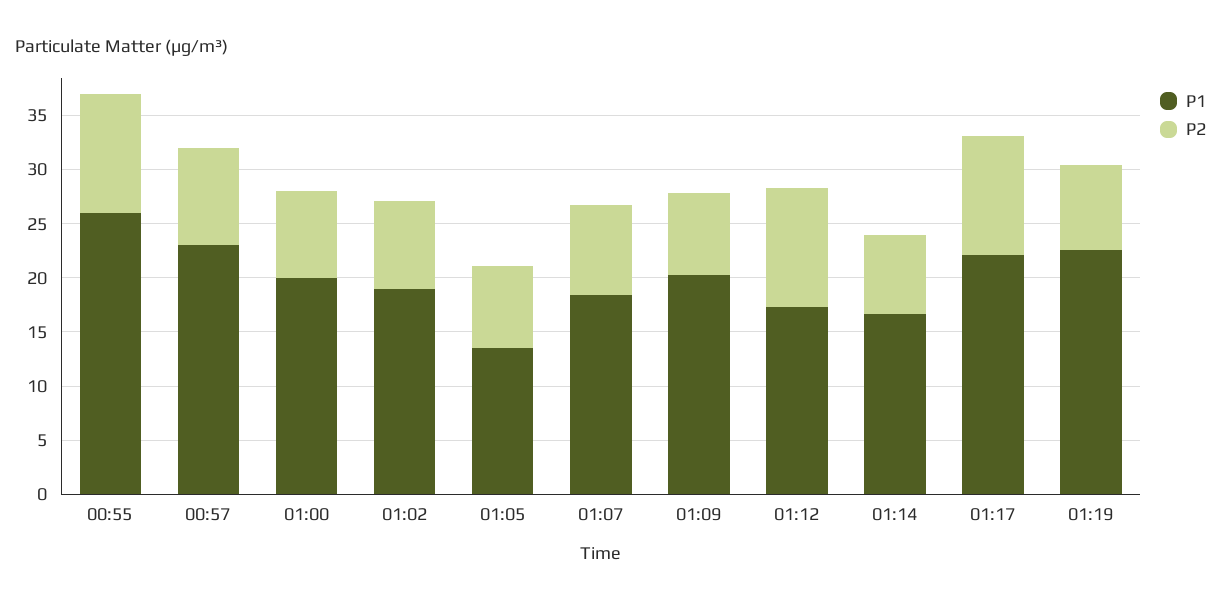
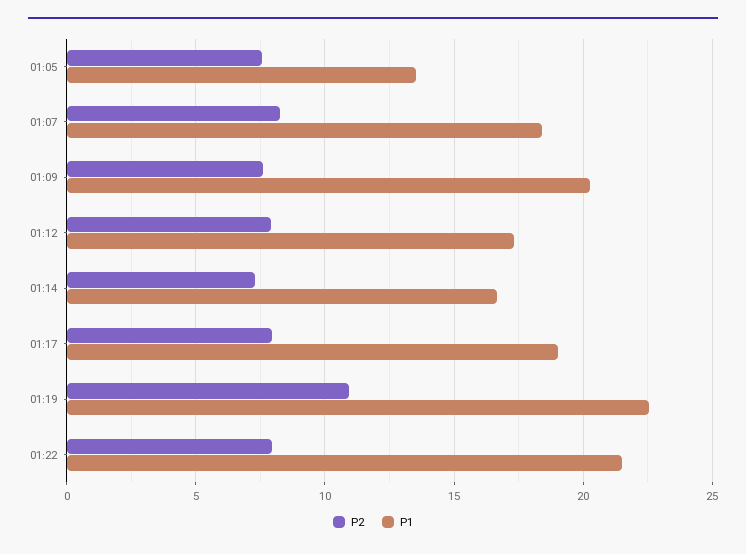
P1, 00:55: 26 -> none
P2, 00:55: 11 -> none
P1, 00:57: 23 -> none
P2, 00:57: 9 -> none
P1, 01:00: 20 -> none
P2, 01:00: 8 -> none
P1, 01:02: 19 -> none
P2, 01:02: 8 -> none
P2, 01:12: 11 -> 8
P1, 01:17: 22 -> 19
P2, 01:17: 11 -> 8
P2, 01:19: 8 -> 11
P2, 01:22: none -> 8
P1, 01:22: none -> 21.5

